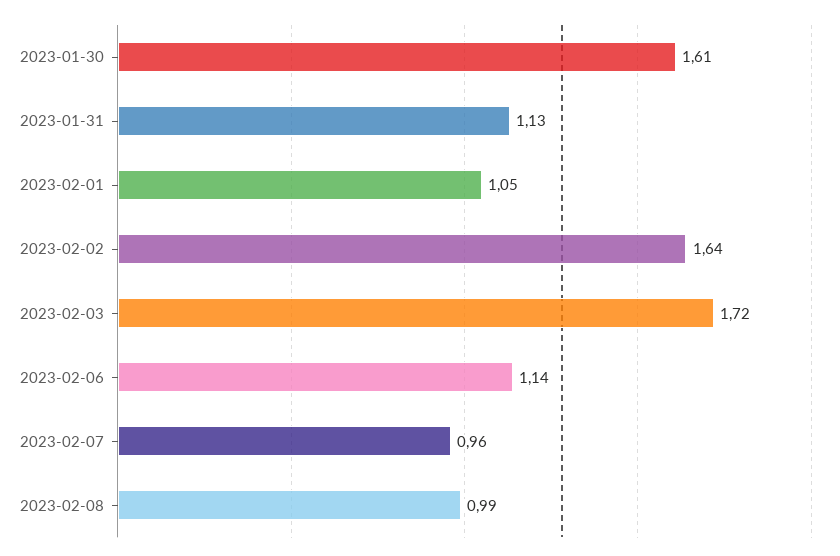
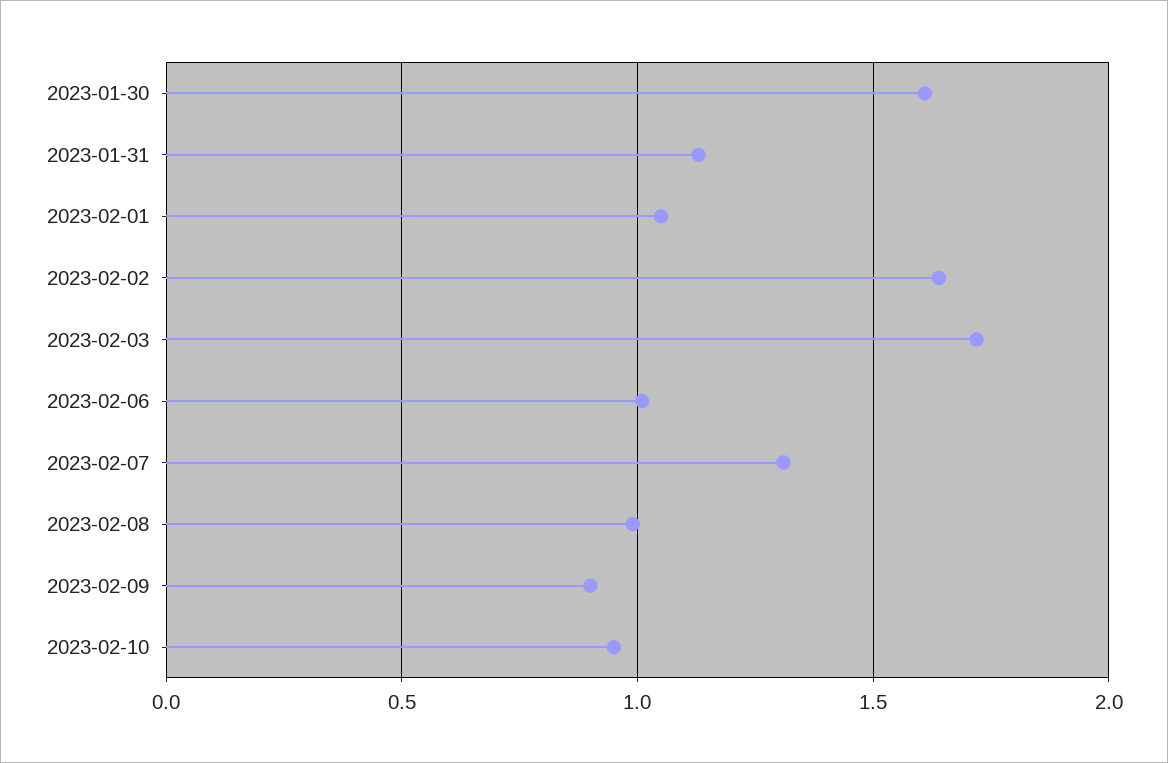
2023-02-06: 1.14 -> 1
2023-02-07: 0.96 -> 1.3
2023-02-09: none -> 0.9
2023-02-10: none -> 0.95

